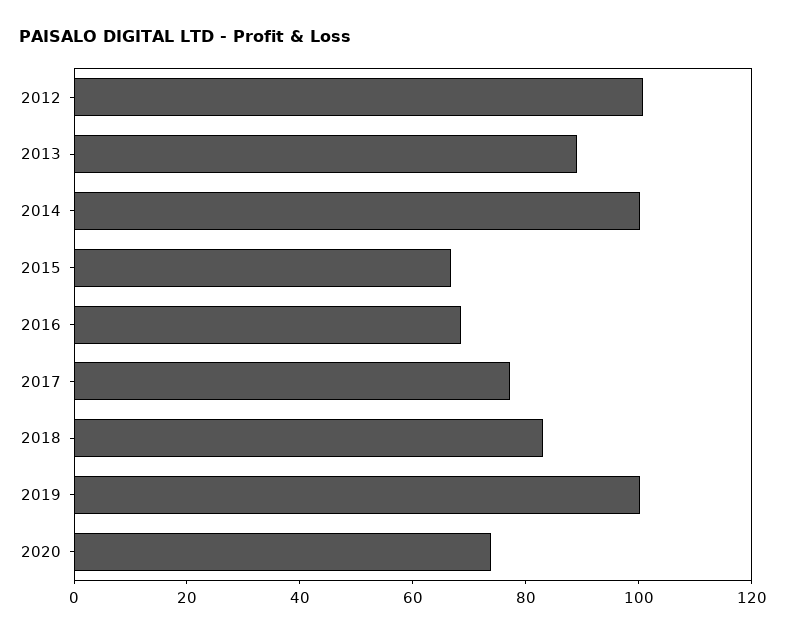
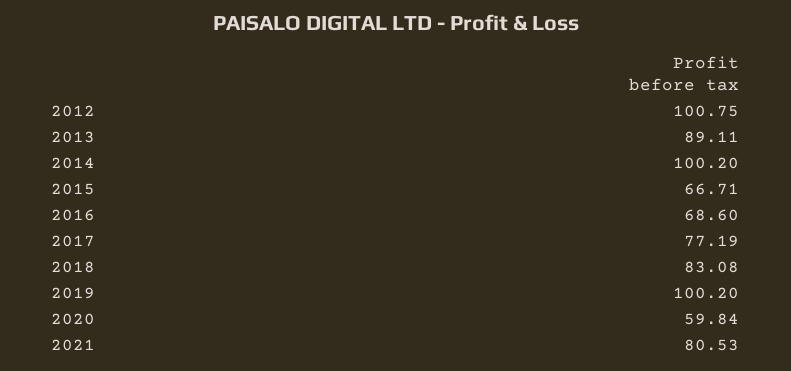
2020: 75 -> 59.84
2021: none -> 80.53

